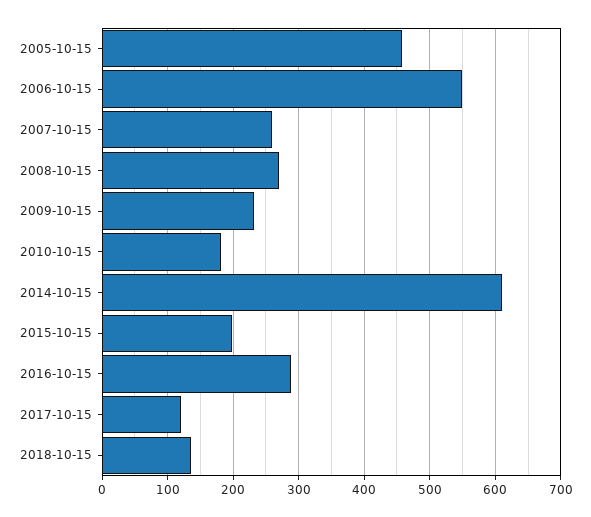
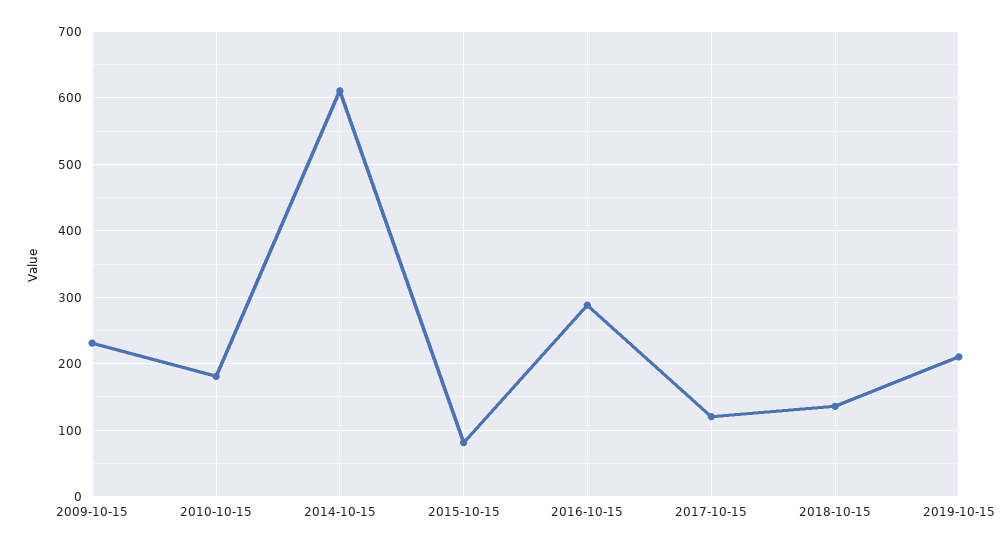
2005-10-15: 460 -> none
2006-10-15: 550 -> none
2007-10-15: 260 -> none
2008-10-15: 270 -> none
2015-10-15: 200 -> 80
2019-10-15: none -> 210

